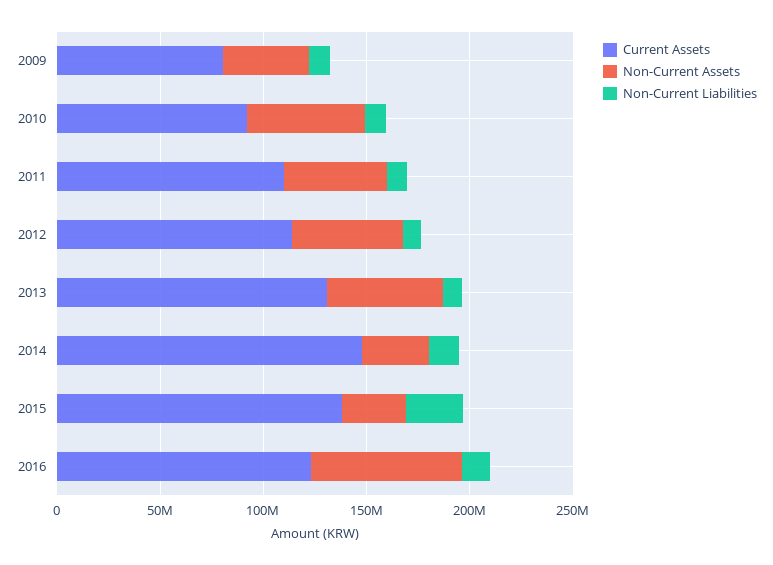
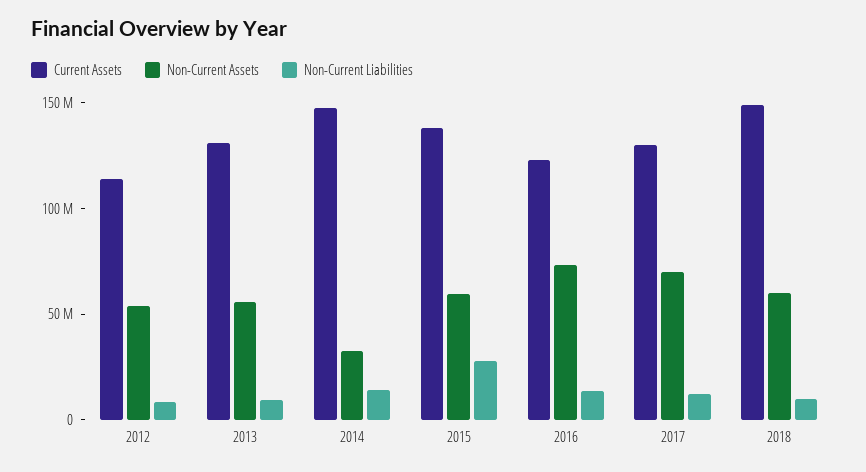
Current Assets, 2009: 80000000 -> none
Non-Current Assets, 2009: 40000000 -> none
Non-Current Liabilities, 2009: 10000000 -> none
Current Assets, 2010: 90000000 -> none
Non-Current Assets, 2010: 60000000 -> none
Non-Current Liabilities, 2010: 10000000 -> none
Current Assets, 2011: 110000000 -> none
Non-Current Assets, 2011: 50000000 -> none
Non-Current Liabilities, 2011: 10000000 -> none
Non-Current Assets, 2015: 30000000 -> 60000000
Current Assets, 2017: none -> 130000000
Non-Current Assets, 2017: none -> 70000000
Non-Current Liabilities, 2017: none -> 10000000
Current Assets, 2018: none -> 150000000
Non-Current Assets, 2018: none -> 60000000
Non-Current Liabilities, 2018: none -> 10000000

